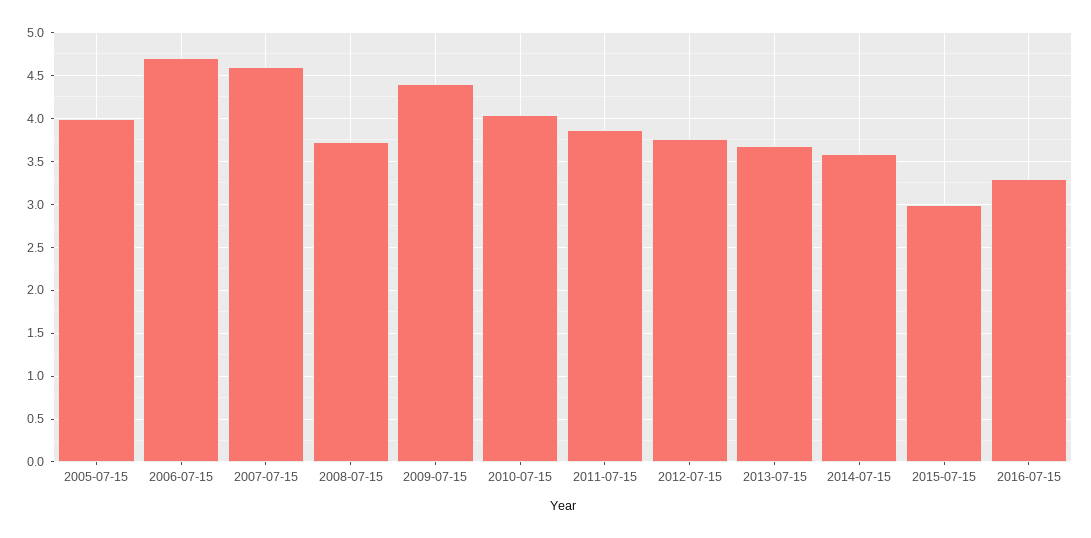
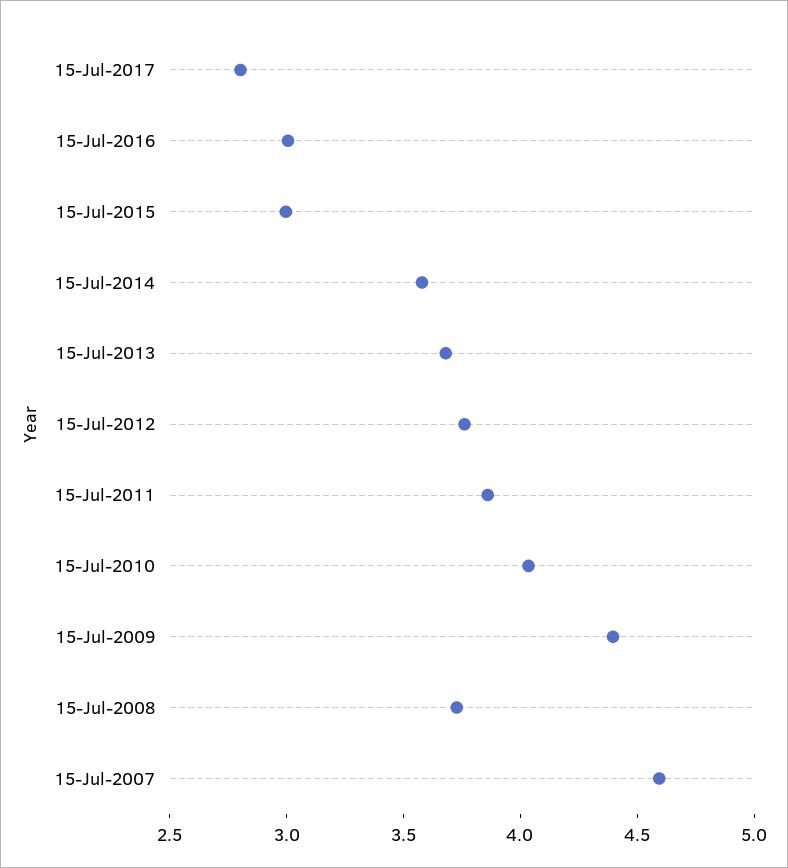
2005-07-15: 4 -> none
2006-07-15: 4.7 -> none
2016-07-15: 3.3 -> 3
15-Jul-2017: none -> 2.8

